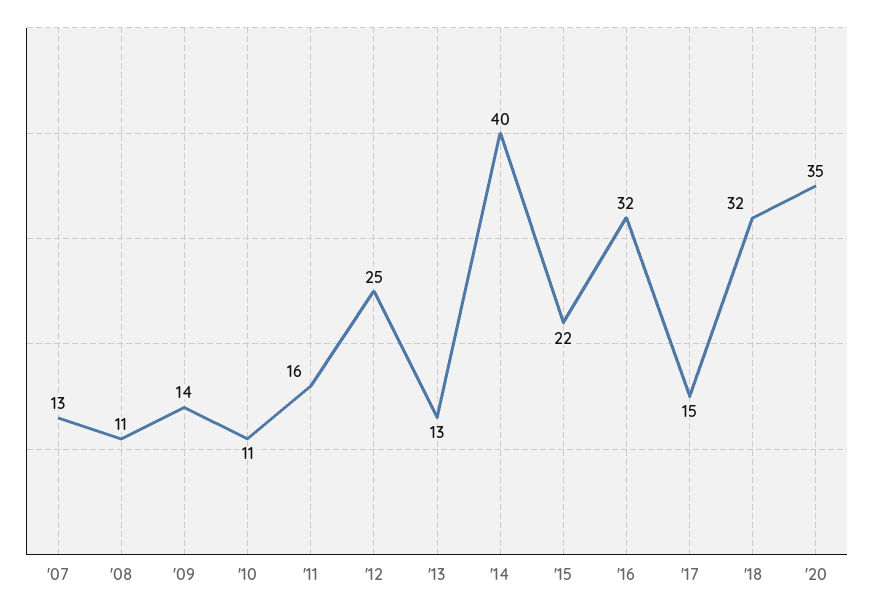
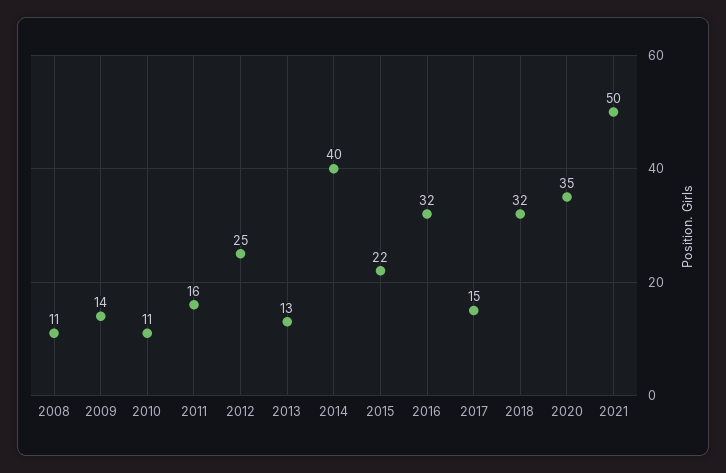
'07: 13 -> none
2021: none -> 50

